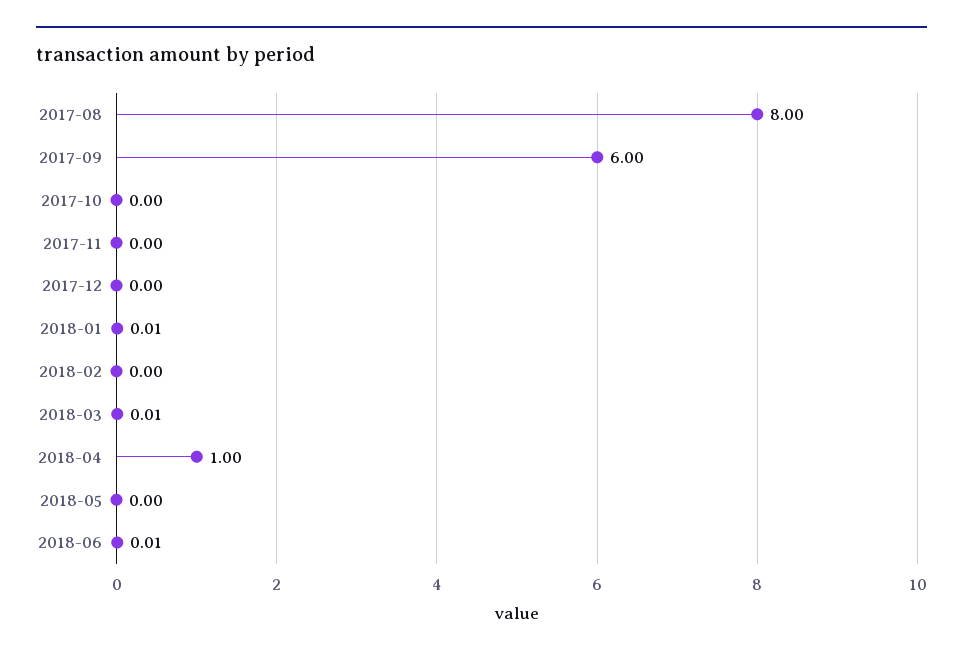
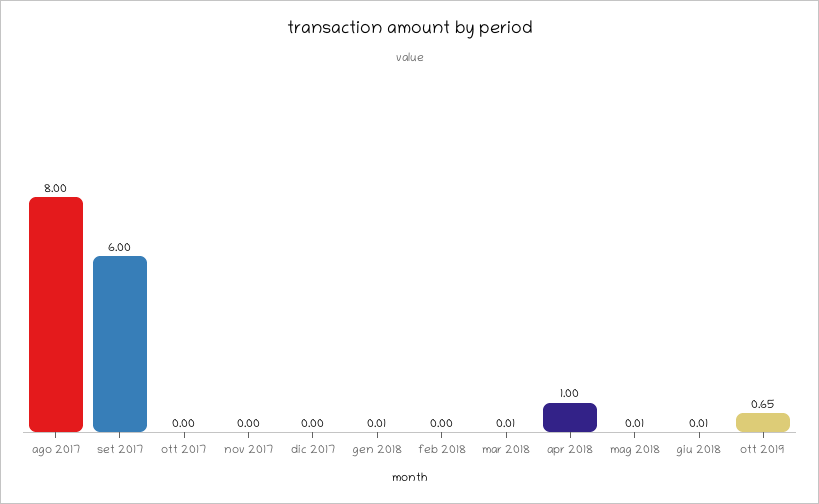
2018-05: 0 -> 0.01
ott 2019: none -> 0.65

